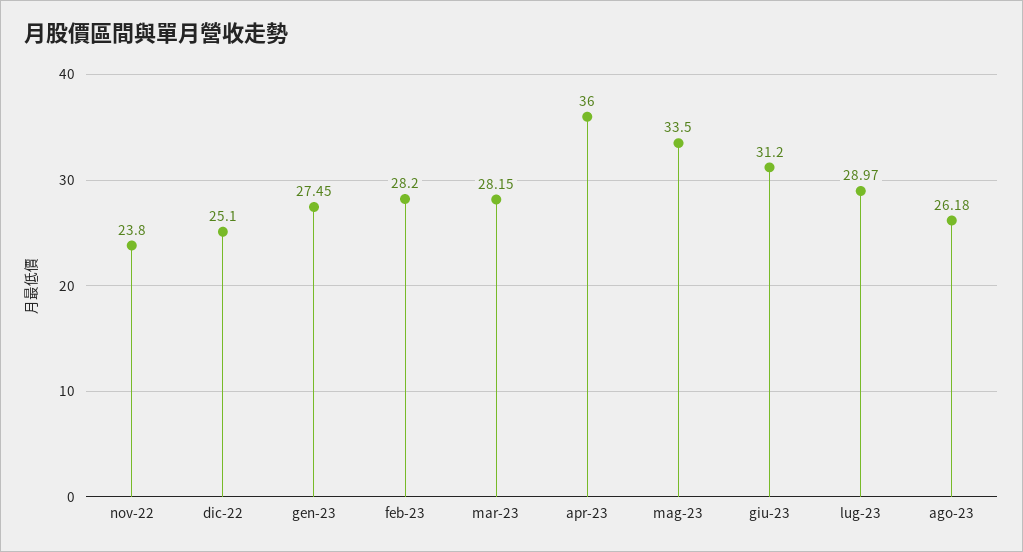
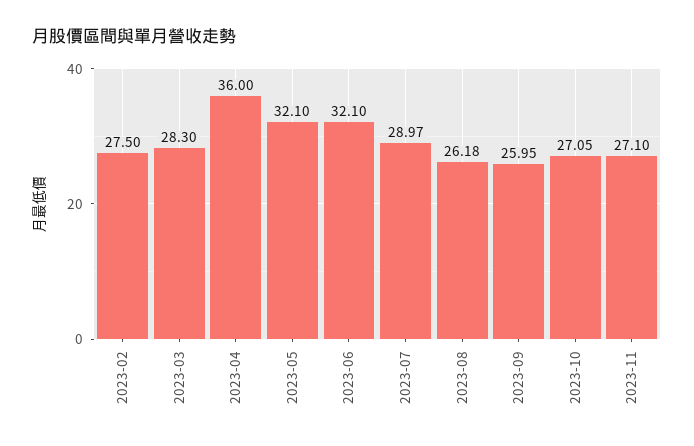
nov-22: 23.8 -> none
dic-22: 25.1 -> none
gen-23: 27.45 -> none
feb-23: 28.2 -> 27.5
mar-23: 28.15 -> 28.3
mag-23: 33.5 -> 32.1
giu-23: 31.2 -> 32.1
2023-09: none -> 25.95
2023-10: none -> 27.05
2023-11: none -> 27.1

